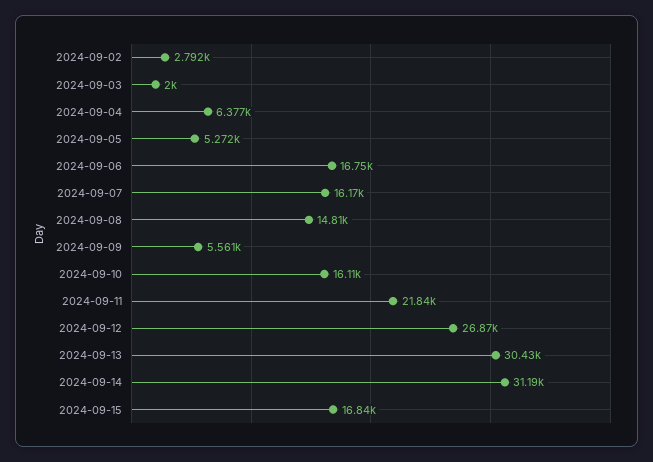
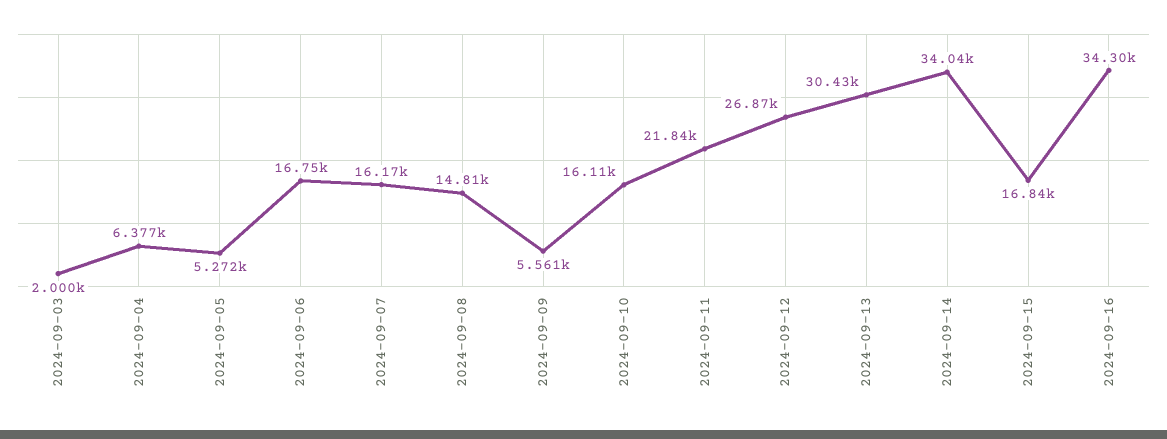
2024-09-02: 2792 -> none
2024-09-14: 31190 -> 34040
2024-09-16: none -> 34300

